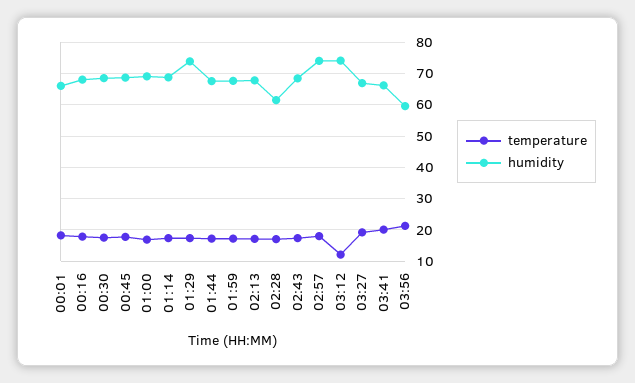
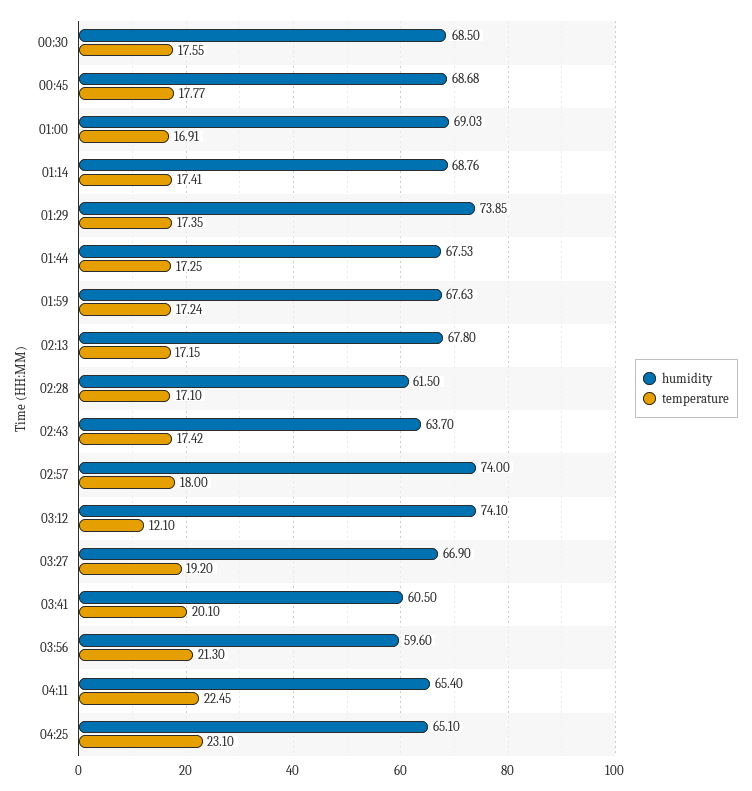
temperature, 00:01: 18 -> none
humidity, 00:01: 66 -> none
temperature, 00:16: 18 -> none
humidity, 00:16: 68 -> none
humidity, 02:43: 68 -> 63.7
humidity, 03:41: 66 -> 60.5
humidity, 04:11: none -> 65.4
temperature, 04:11: none -> 22.45
humidity, 04:25: none -> 65.1
temperature, 04:25: none -> 23.1

